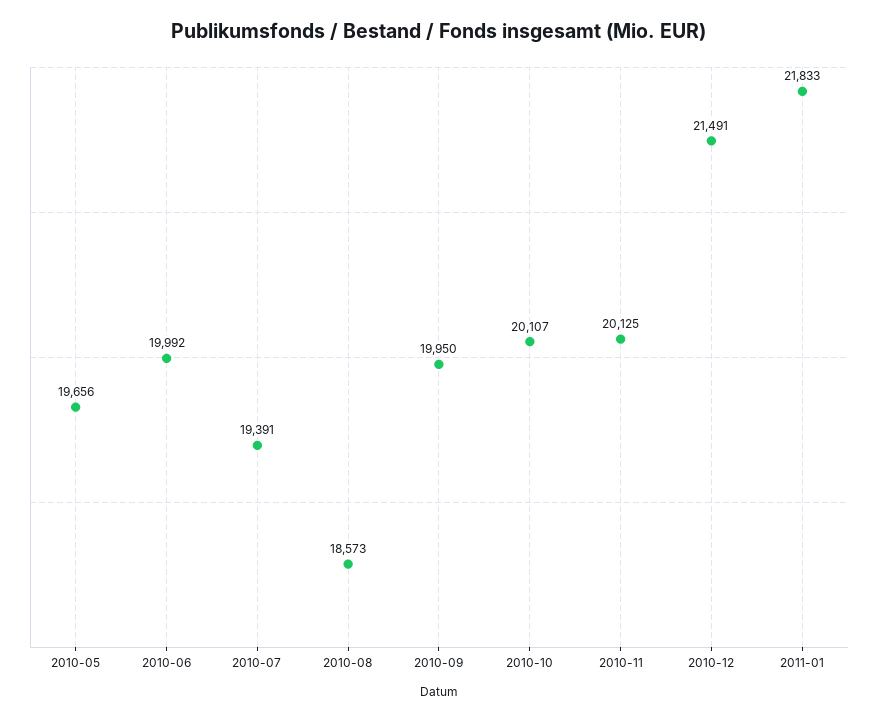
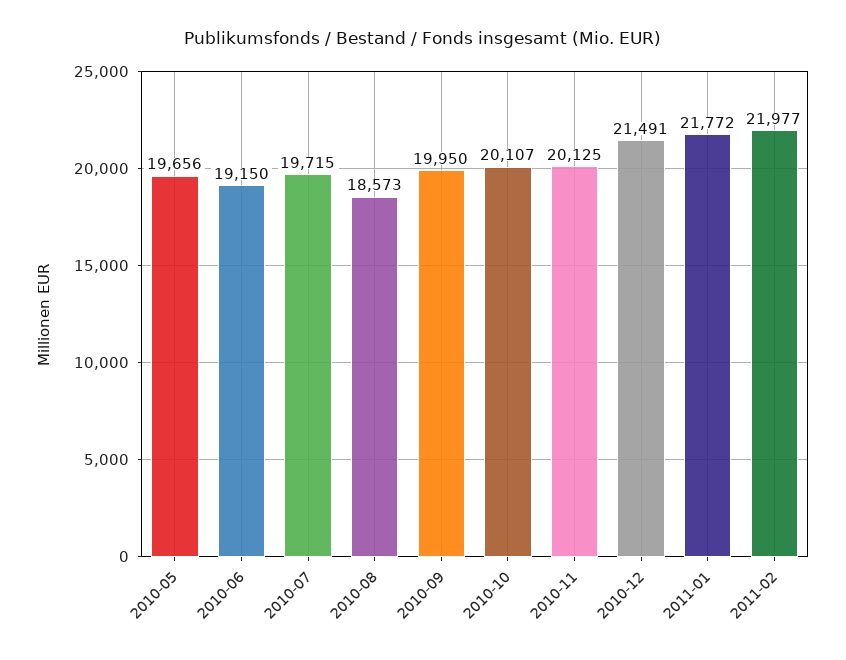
2010-06: 19992 -> 19150
2010-07: 19391 -> 19715
2011-01: 21833 -> 21772
2011-02: none -> 21977

